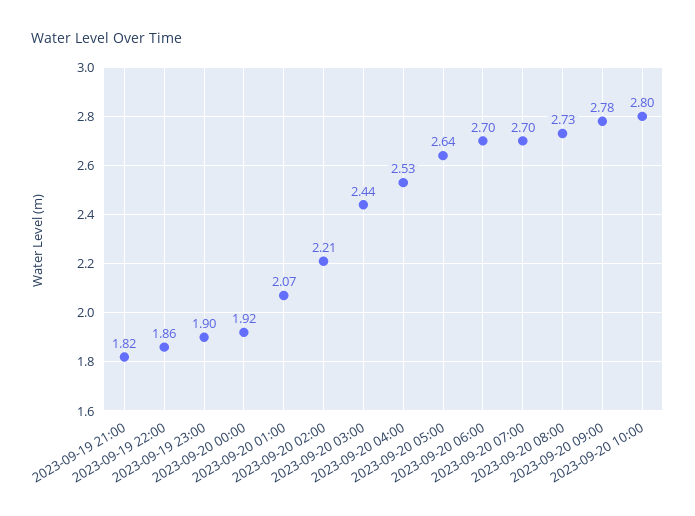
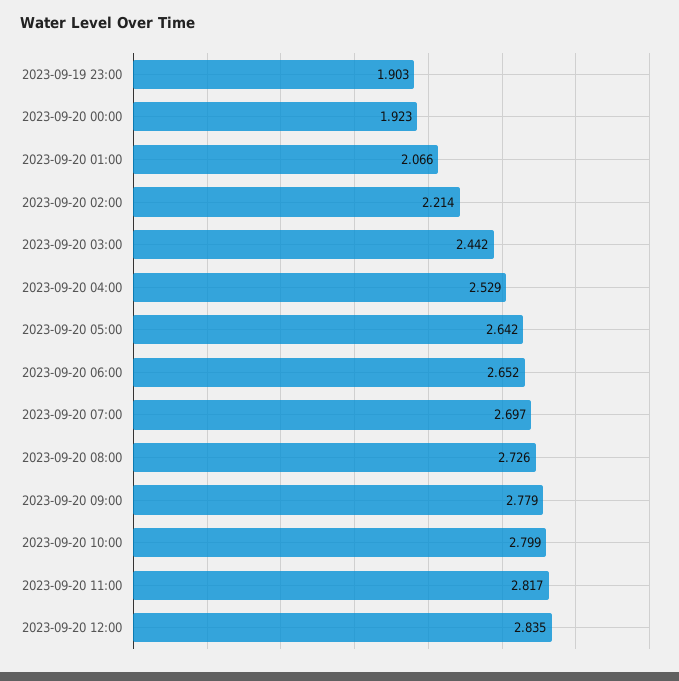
2023-09-19 21:00: 1.82 -> none
2023-09-19 22:00: 1.86 -> none
2023-09-20 06:00: 2.7 -> 2.652
2023-09-20 11:00: none -> 2.817
2023-09-20 12:00: none -> 2.835

